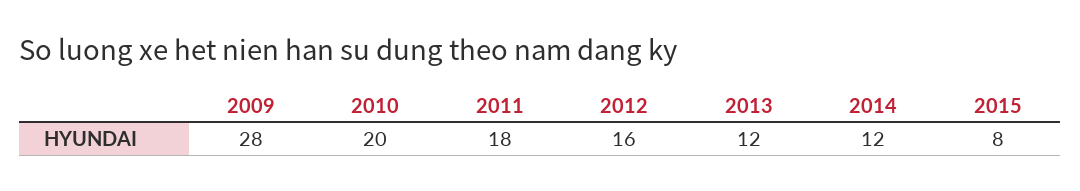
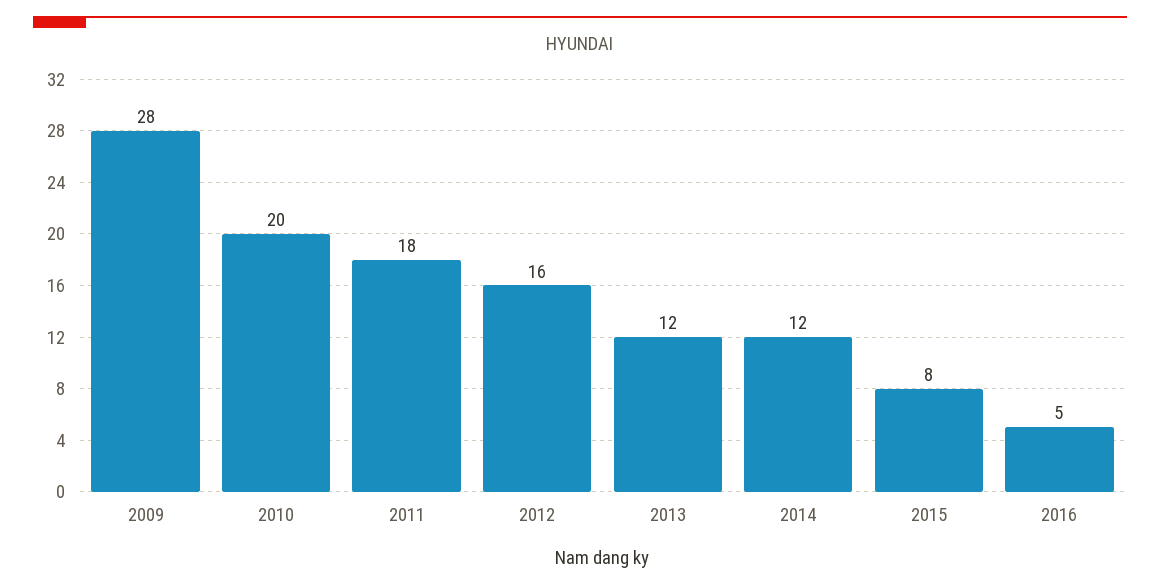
2016: none -> 5

